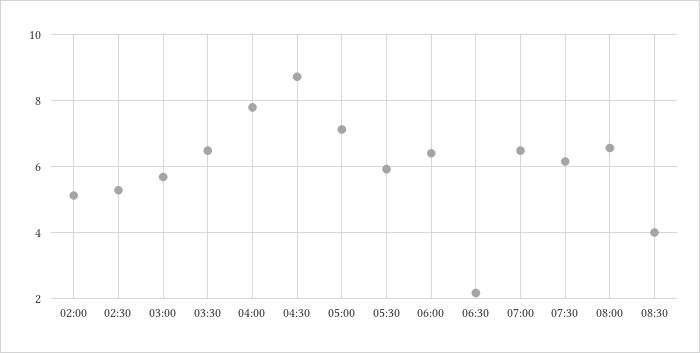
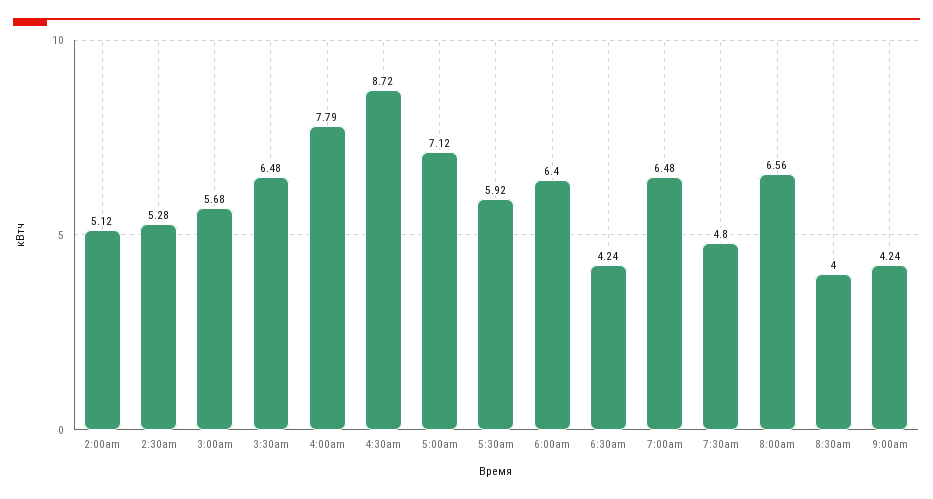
06:30: 2.2 -> 4.24
07:30: 6.2 -> 4.8
9:00am: none -> 4.24

